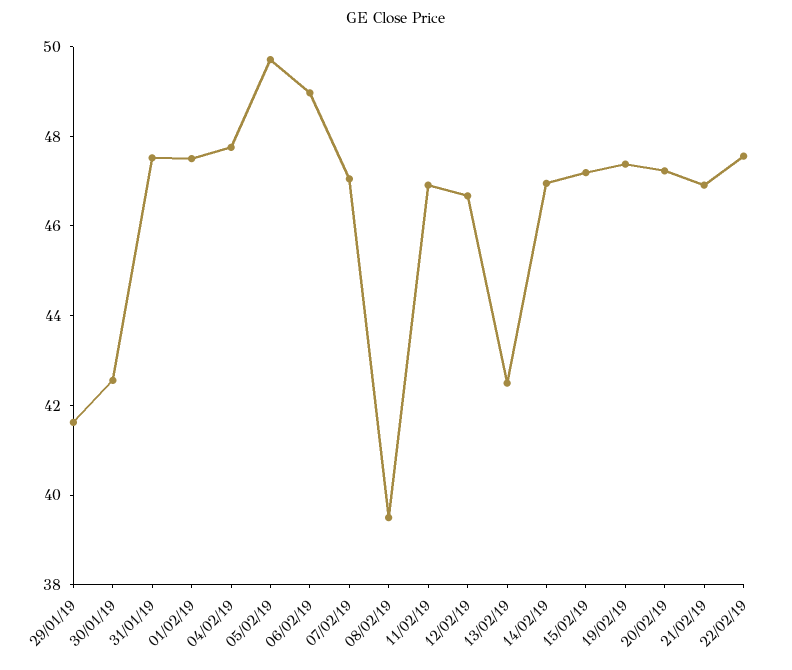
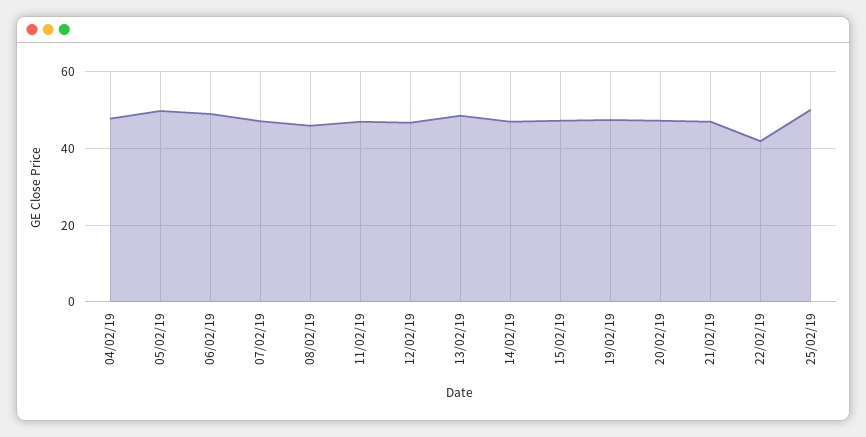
29/01/19: 41.5 -> none
30/01/19: 42.5 -> none
31/01/19: 47.5 -> none
01/02/19: 47.5 -> none
08/02/19: 39.5 -> 46
13/02/19: 42.5 -> 48
22/02/19: 47.5 -> 42
25/02/19: none -> 50

